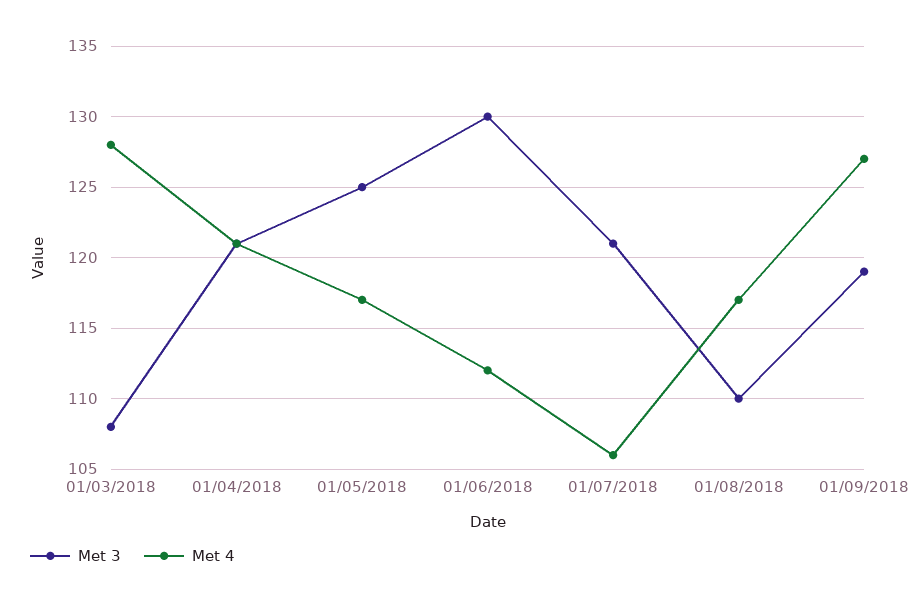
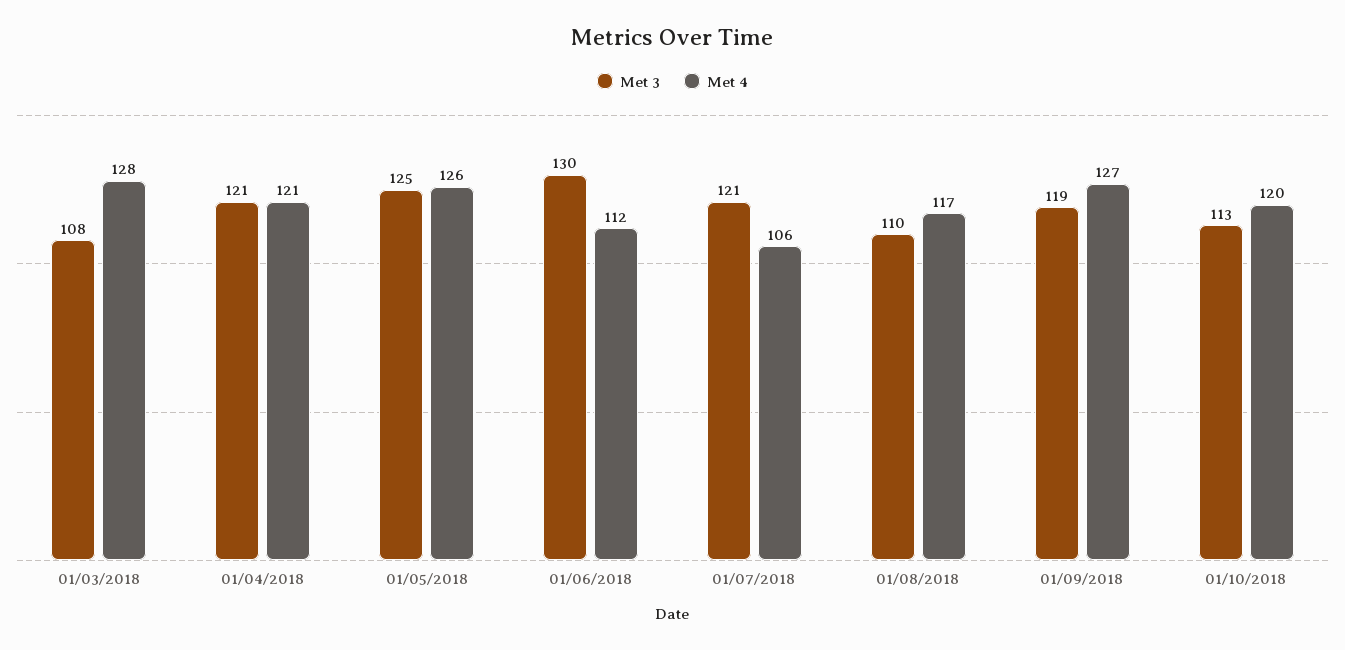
Met 4, 01/05/2018: 117 -> 126
Met 3, 01/10/2018: none -> 113
Met 4, 01/10/2018: none -> 120

